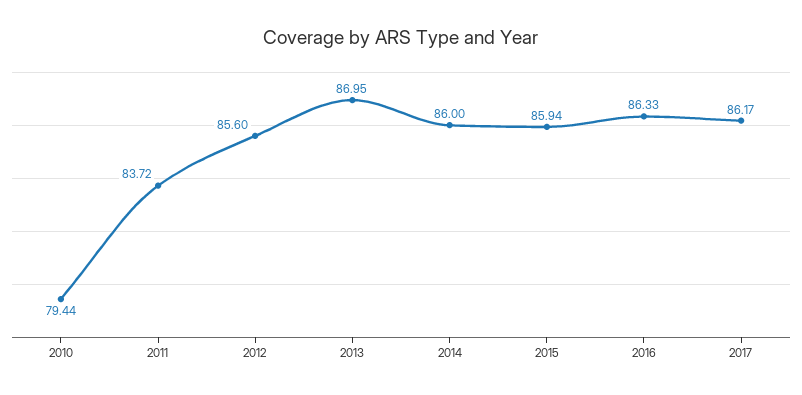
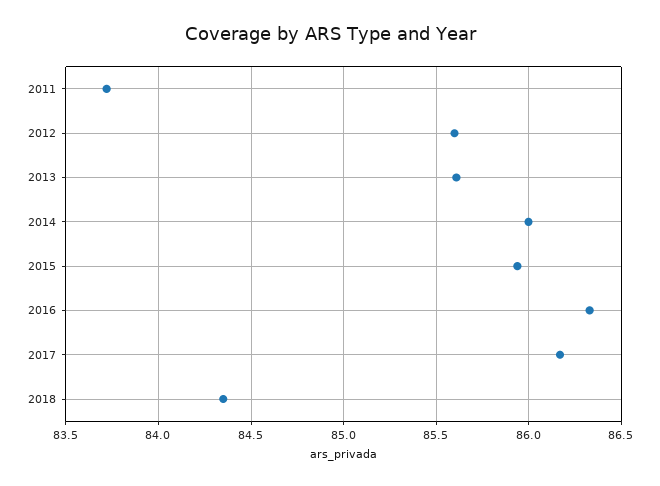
2010: 79.44 -> none
2013: 86.95 -> 85.6
2018: none -> 84.35

